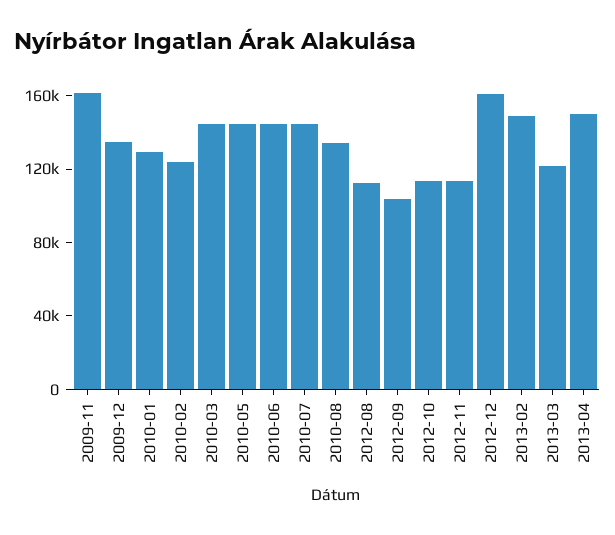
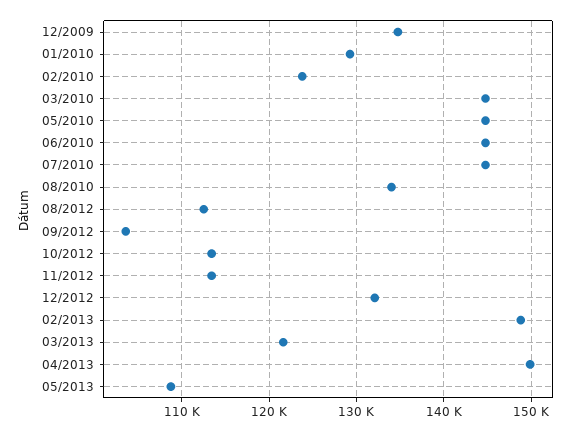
2009-11: 160000 -> none
2012-12: 160000 -> 132000
05/2013: none -> 109000

